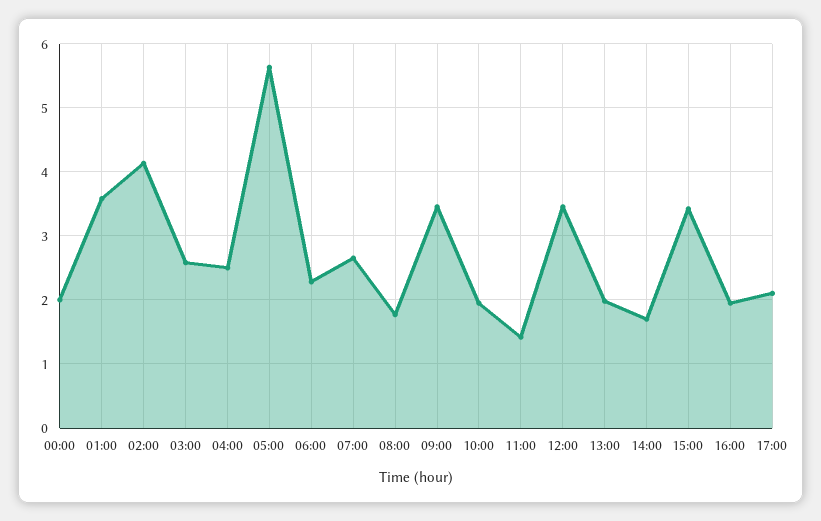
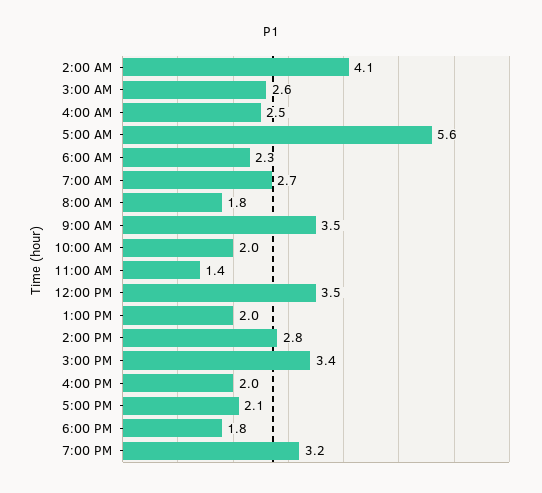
00:00: 2 -> none
01:00: 3.6 -> none
14:00: 1.7 -> 2.8
6:00 PM: none -> 1.8
7:00 PM: none -> 3.2

